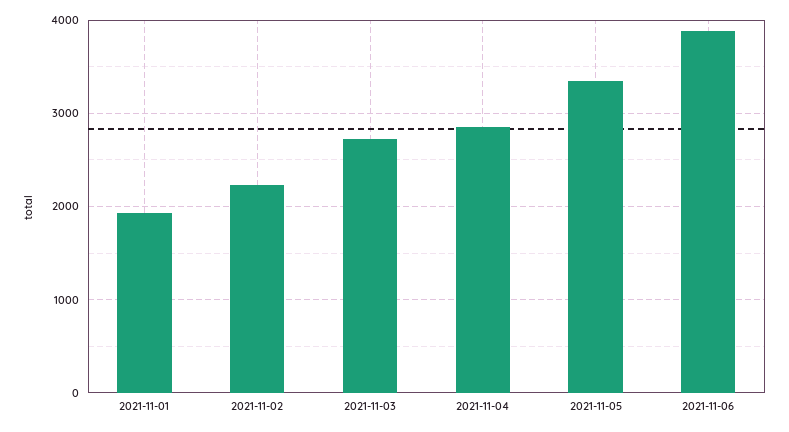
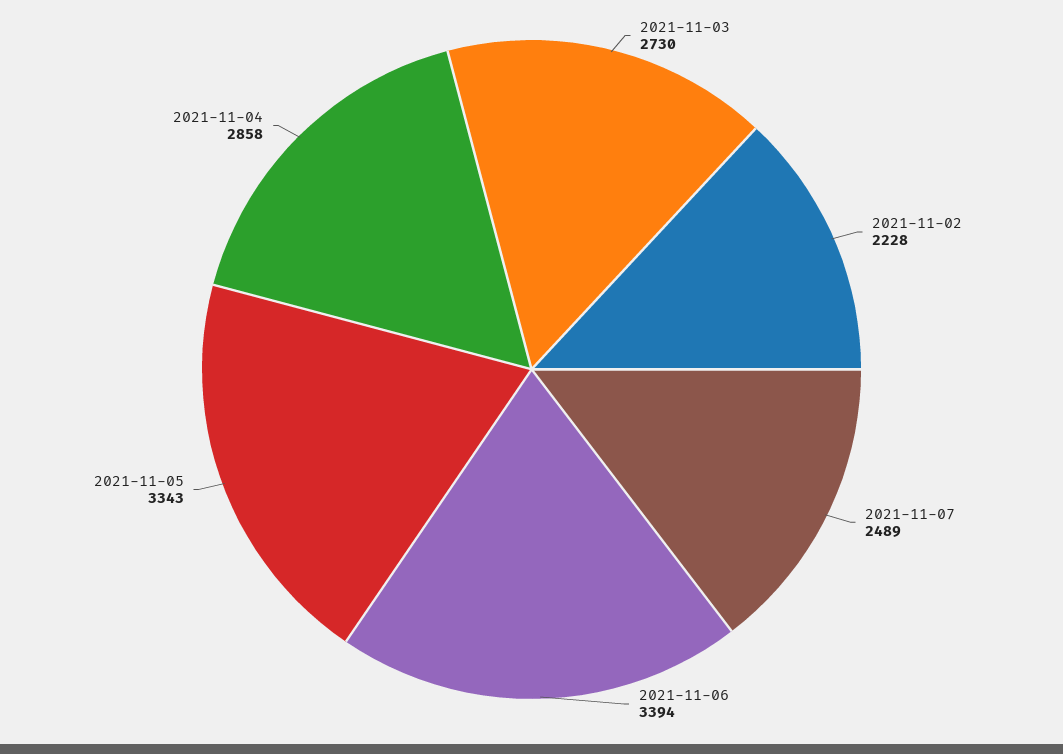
2021-11-01: 1900 -> none
2021-11-06: 3900 -> 3394
2021-11-07: none -> 2489

